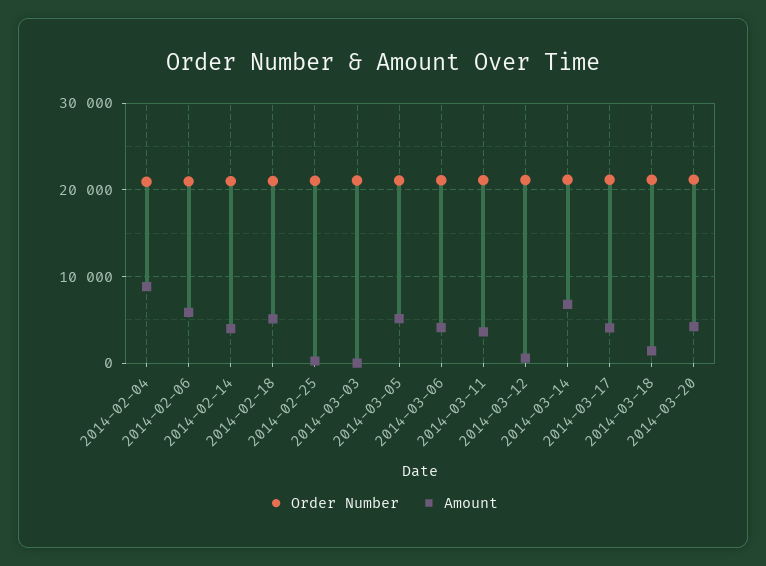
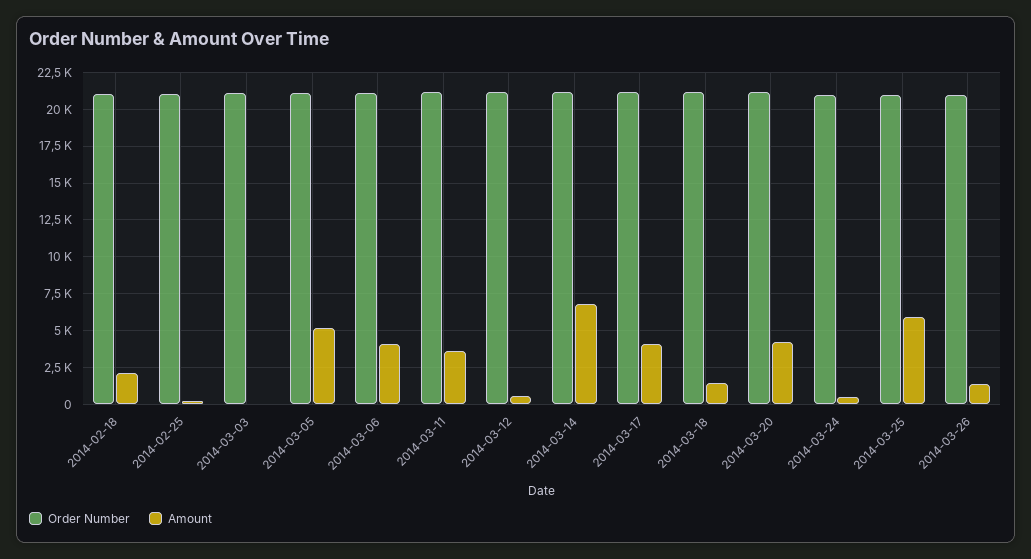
Order Number, 2014-02-04: 21000 -> none
Amount, 2014-02-04: 9000 -> none
Order Number, 2014-02-06: 21000 -> none
Amount, 2014-02-06: 6000 -> none
Order Number, 2014-02-14: 21000 -> none
Amount, 2014-02-14: 4000 -> none
Amount, 2014-02-18: 5000 -> 2000
Order Number, 2014-03-24: none -> 21000
Amount, 2014-03-24: none -> 500
Order Number, 2014-03-25: none -> 21000
Amount, 2014-03-25: none -> 6000
Order Number, 2014-03-26: none -> 21000
Amount, 2014-03-26: none -> 1500

